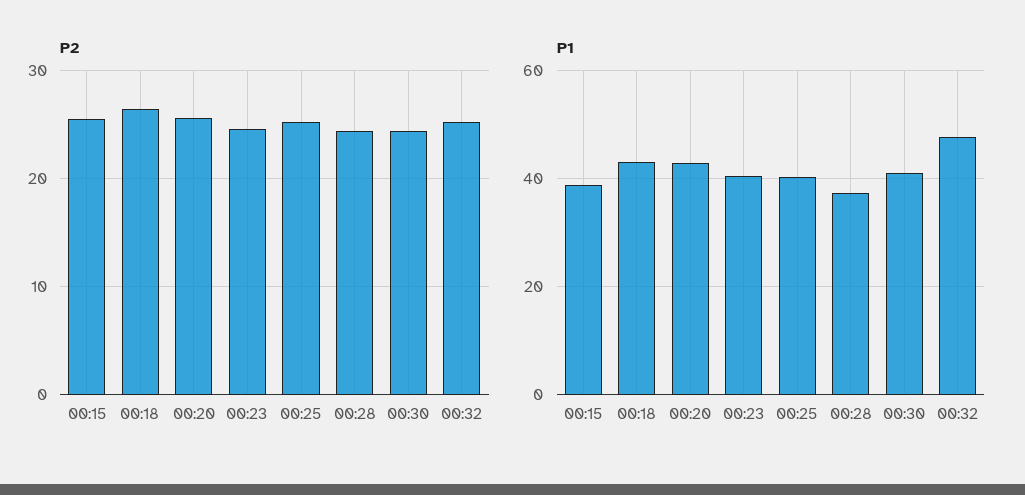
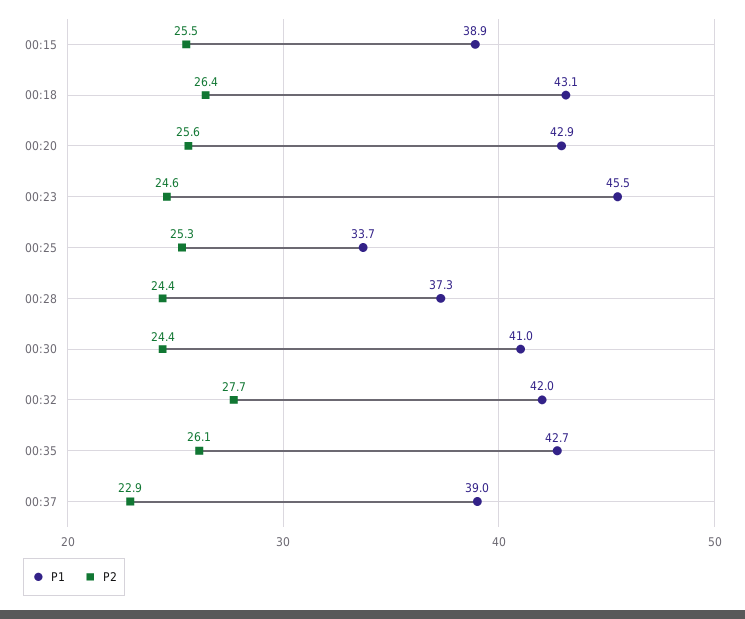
P2, 00:32: 25 -> 27.7
P1, 00:23: 40 -> 45.5
P1, 00:25: 40 -> 33.7
P1, 00:32: 48 -> 42
P1, 00:35: none -> 42.7
P2, 00:35: none -> 26.1
P1, 00:37: none -> 39
P2, 00:37: none -> 22.9

